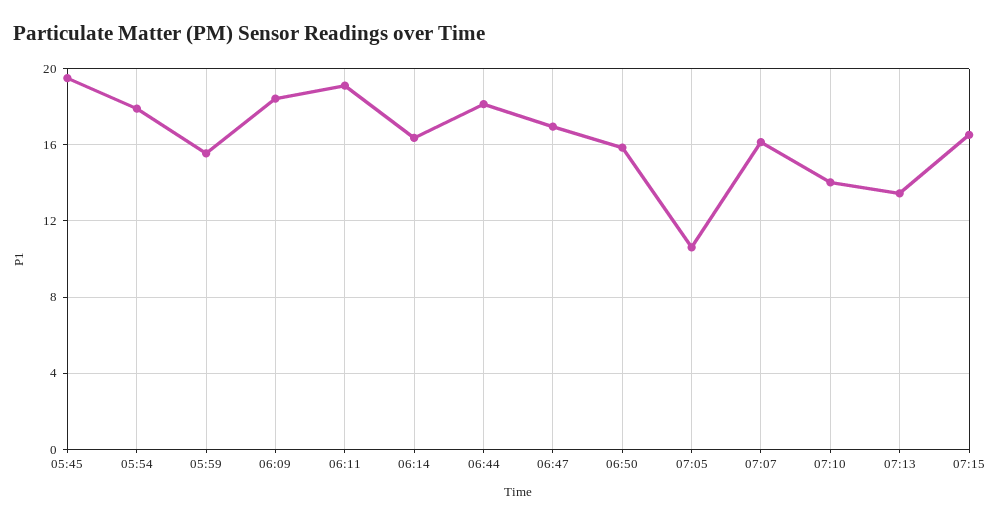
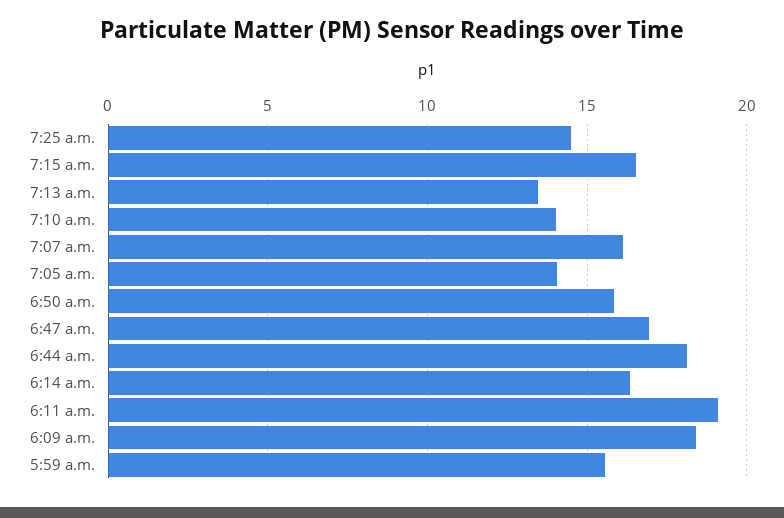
05:45: 19.5 -> none
05:54: 18 -> none
07:05: 10.5 -> 14
7:25 a.m.: none -> 14.5

